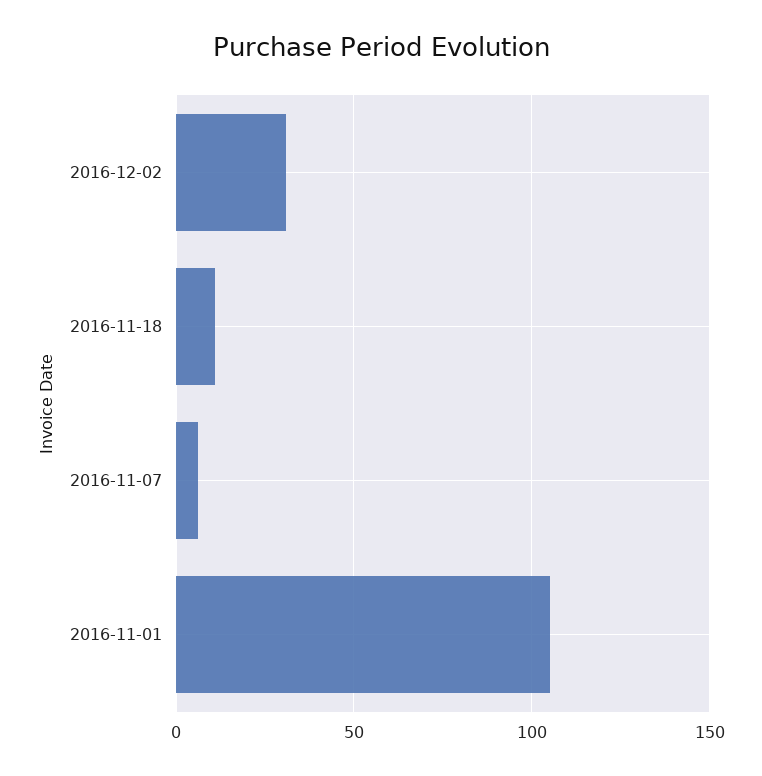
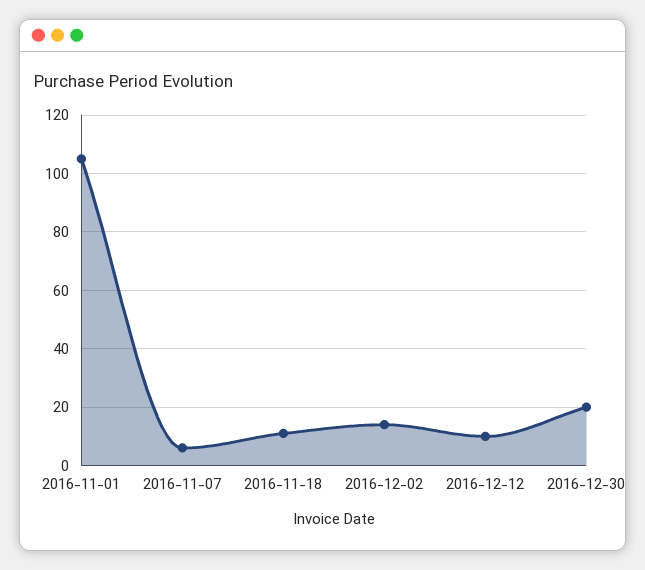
2016-12-02: 30 -> 15
2016-12-12: none -> 10
2016-12-30: none -> 20

